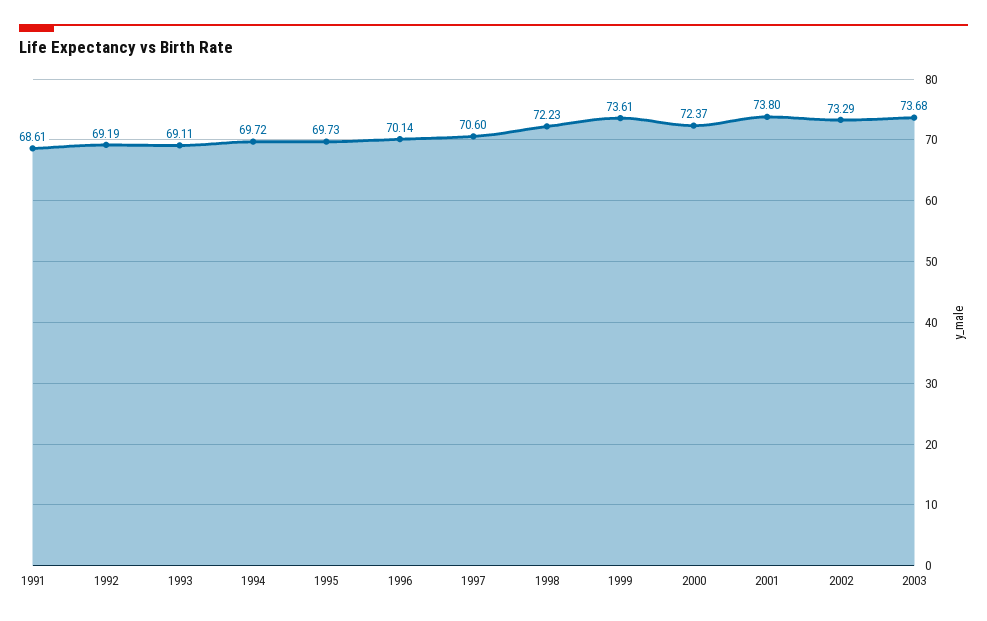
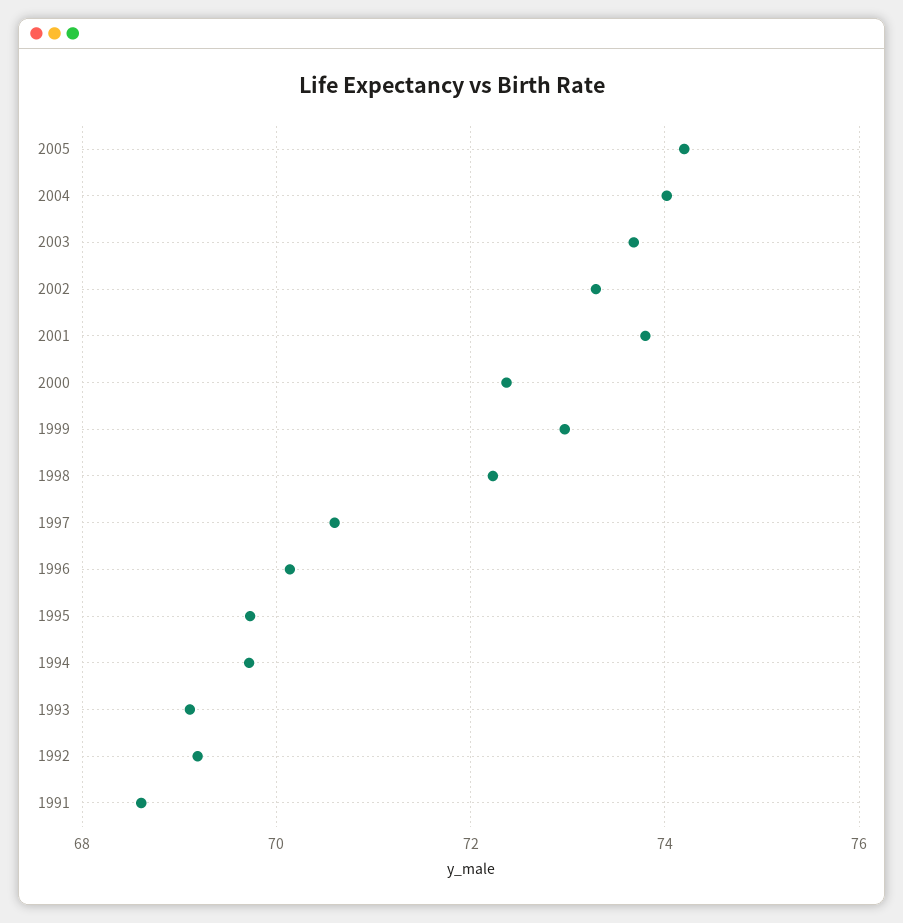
1999: 73.61 -> 73
2005: none -> 74.2
2004: none -> 74

